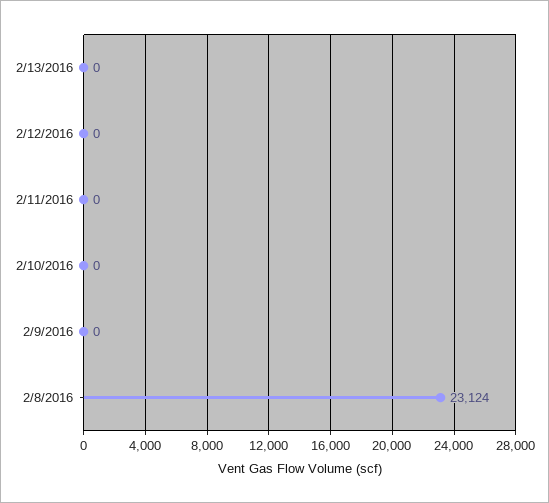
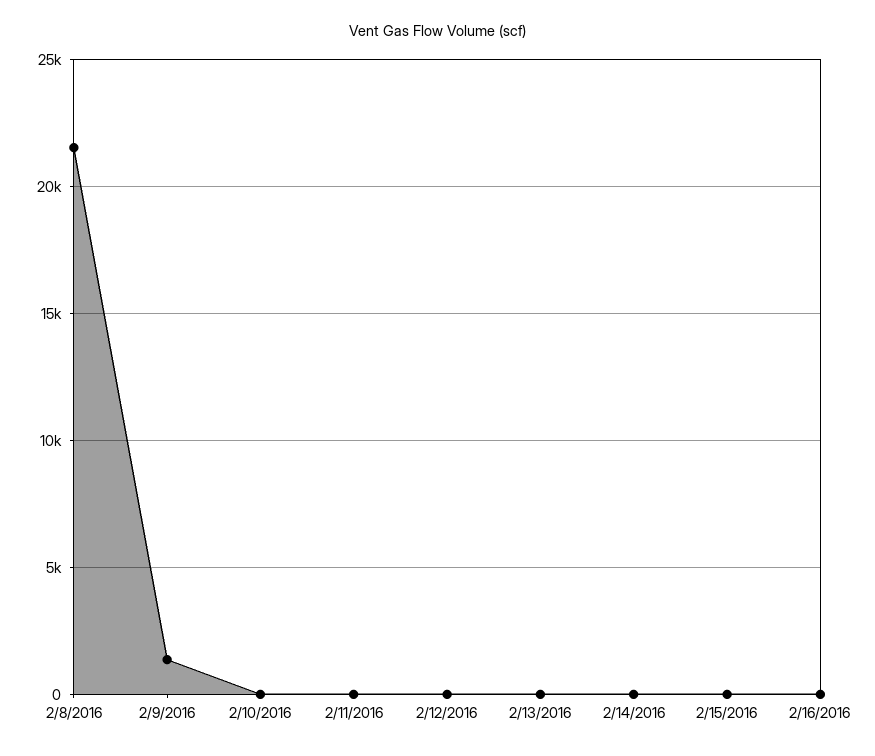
2/9/2016: 0 -> 1500
2/8/2016: 23124 -> 21500
2/14/2016: none -> 0
2/15/2016: none -> 0
2/16/2016: none -> 0

